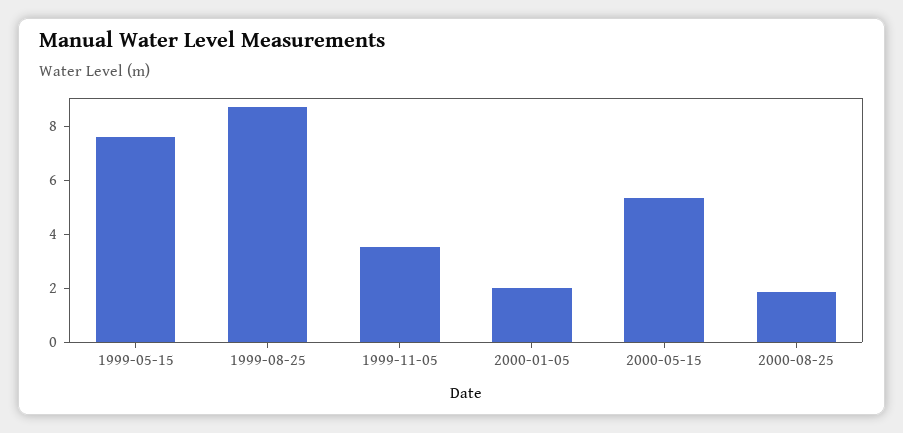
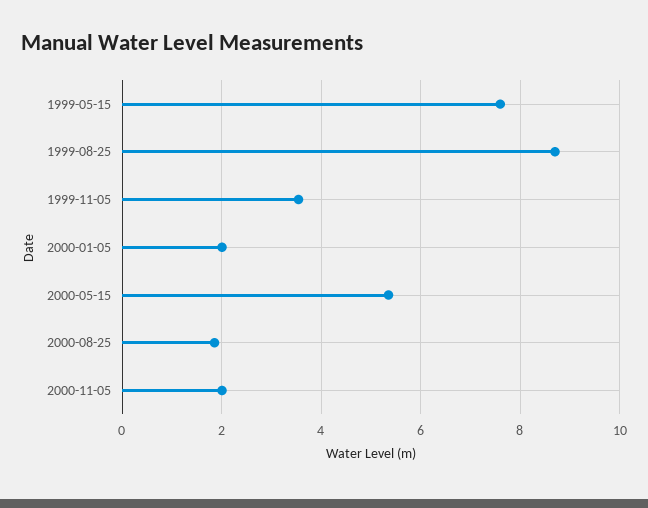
2000-11-05: none -> 2

